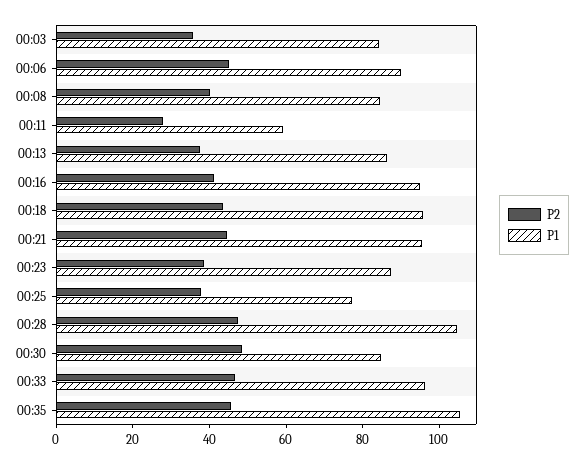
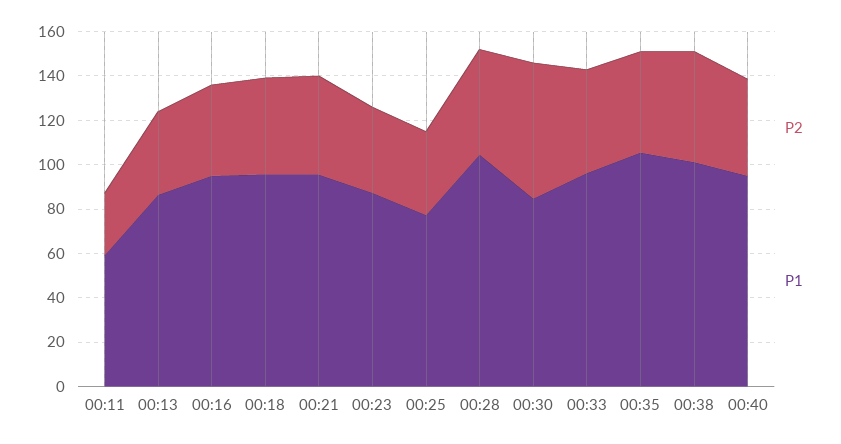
P2, 00:03: 35 -> none
P1, 00:03: 85 -> none
P2, 00:06: 45 -> none
P1, 00:06: 90 -> none
P2, 00:08: 40 -> none
P1, 00:08: 85 -> none
P2, 00:30: 50 -> 60
P2, 00:38: none -> 50
P1, 00:38: none -> 100
P2, 00:40: none -> 45
P1, 00:40: none -> 95

